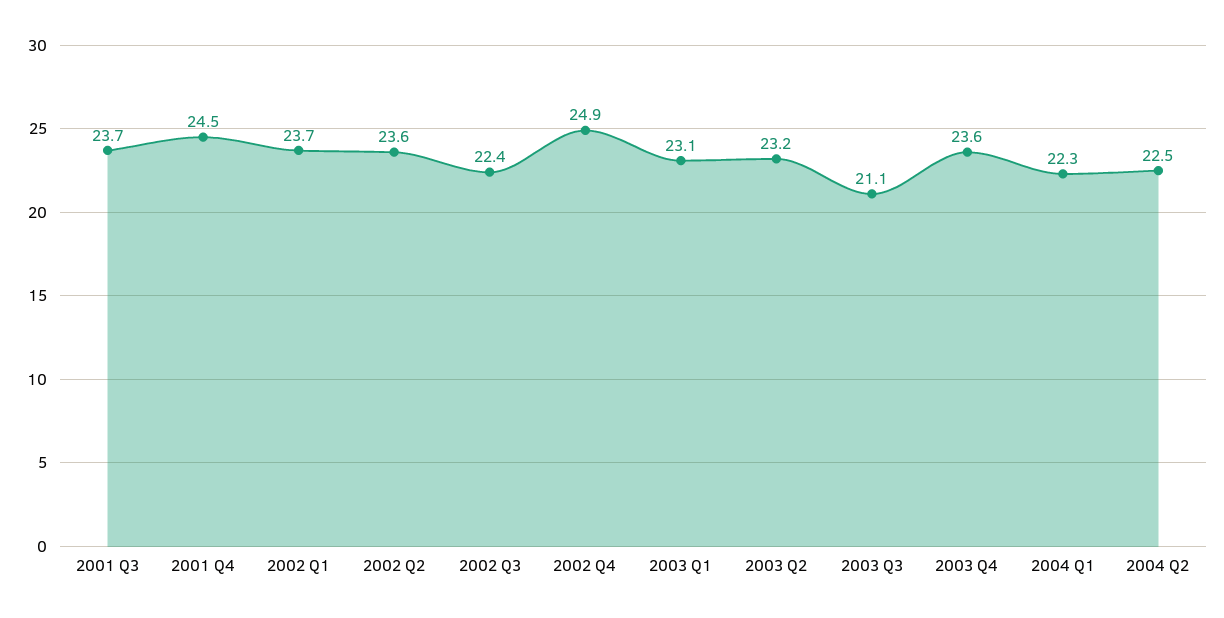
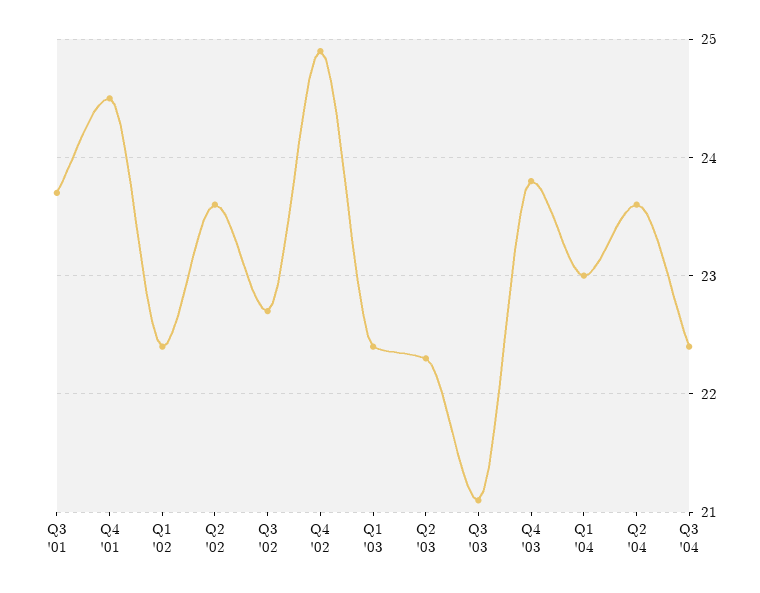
2002 Q1: 23.7 -> 22.4
2002 Q3: 22.4 -> 22.7
2003 Q1: 23.1 -> 22.4
2003 Q2: 23.2 -> 22.3
2003 Q4: 23.6 -> 23.8
2004 Q1: 22.3 -> 23
2004 Q2: 22.5 -> 23.6
Q3 '04: none -> 22.4

